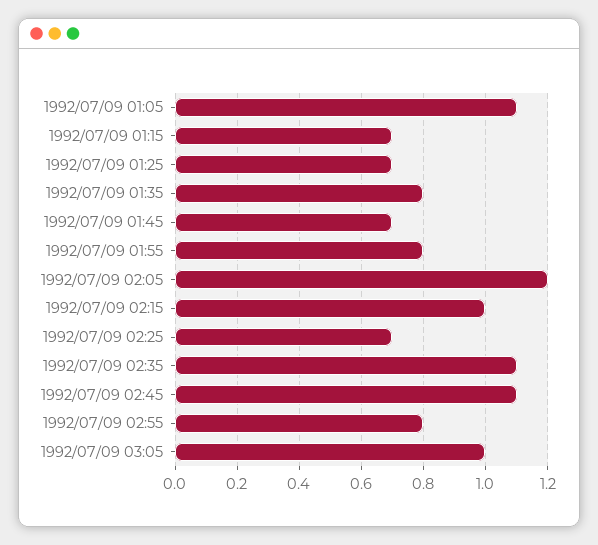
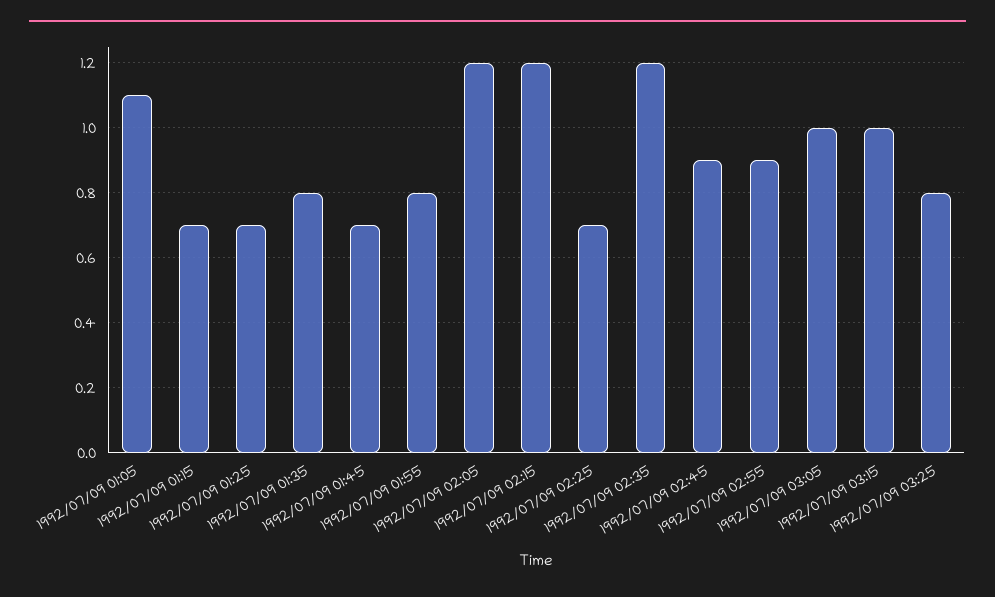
1992/07/09 02:15: 1 -> 1.2
1992/07/09 02:35: 1.1 -> 1.2
1992/07/09 02:45: 1.1 -> 0.9
1992/07/09 02:55: 0.8 -> 0.9
1992/07/09 03:15: none -> 1
1992/07/09 03:25: none -> 0.8

